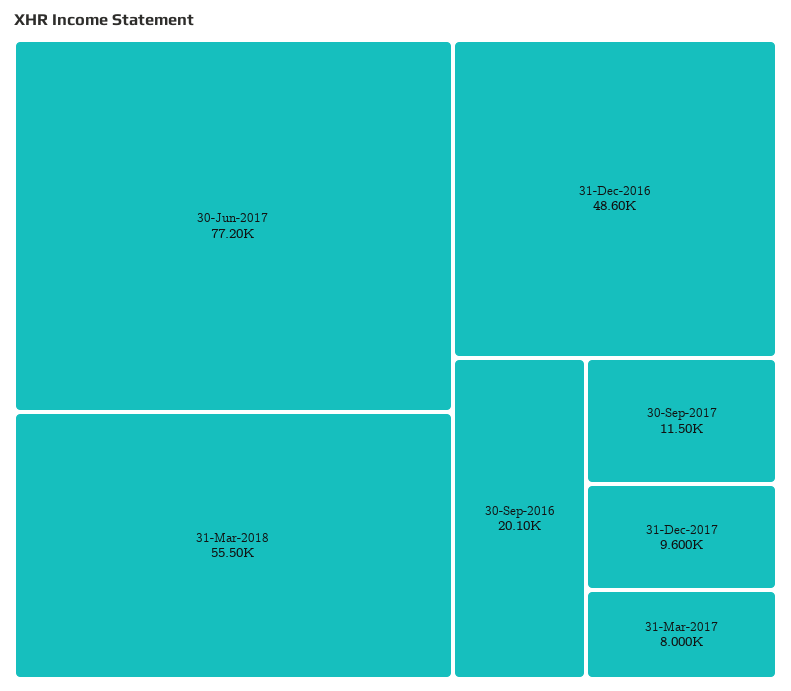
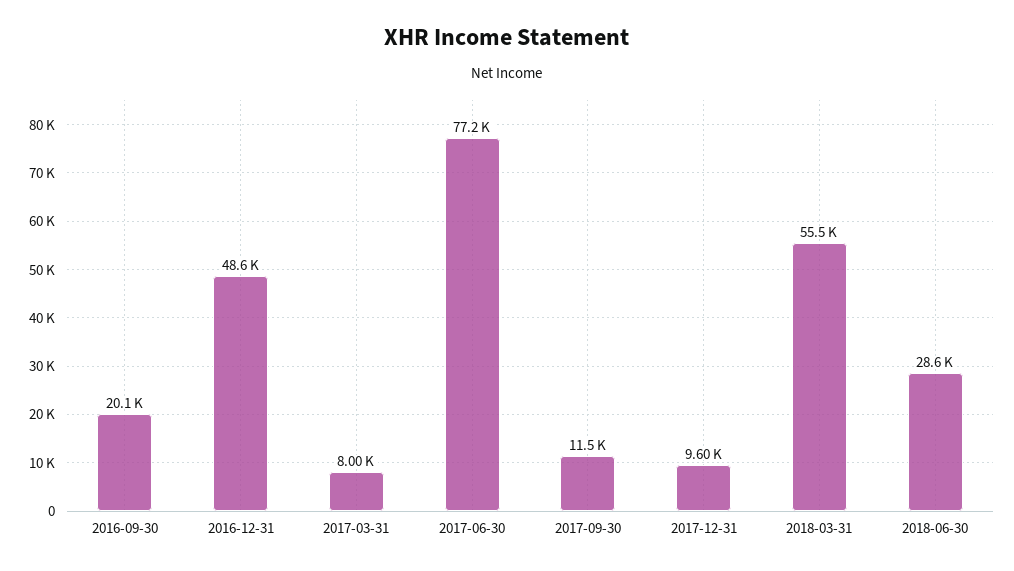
2018-06-30: none -> 28600

